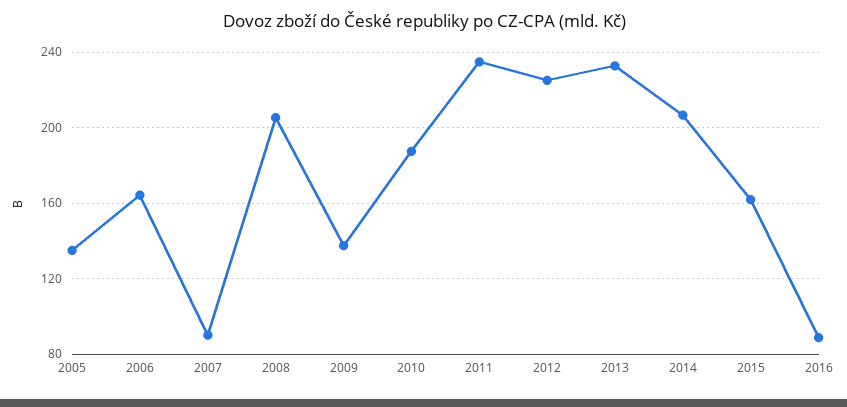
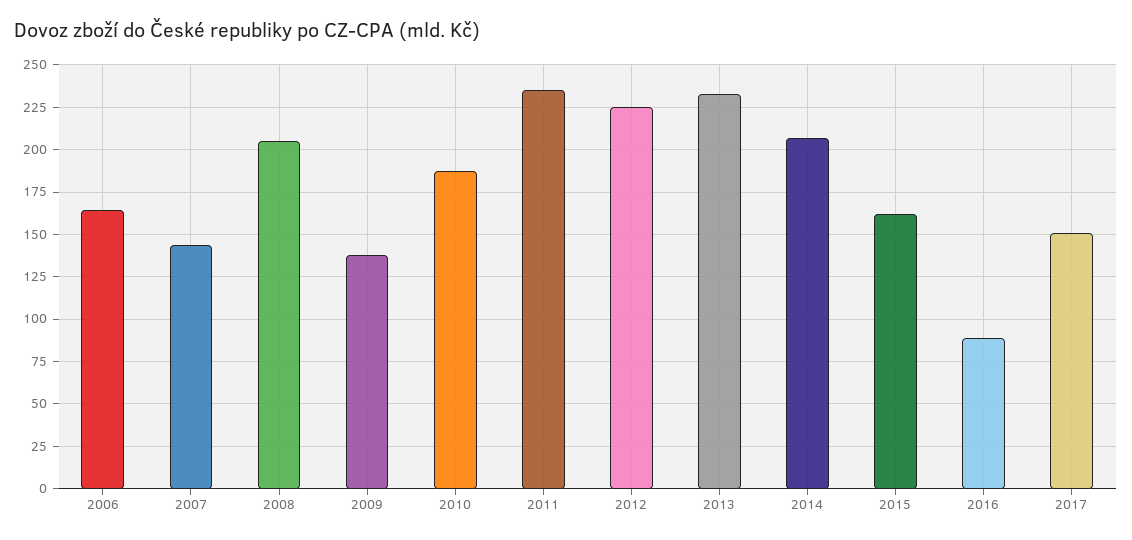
2005: 135 -> none
2007: 90 -> 145
2017: none -> 150

